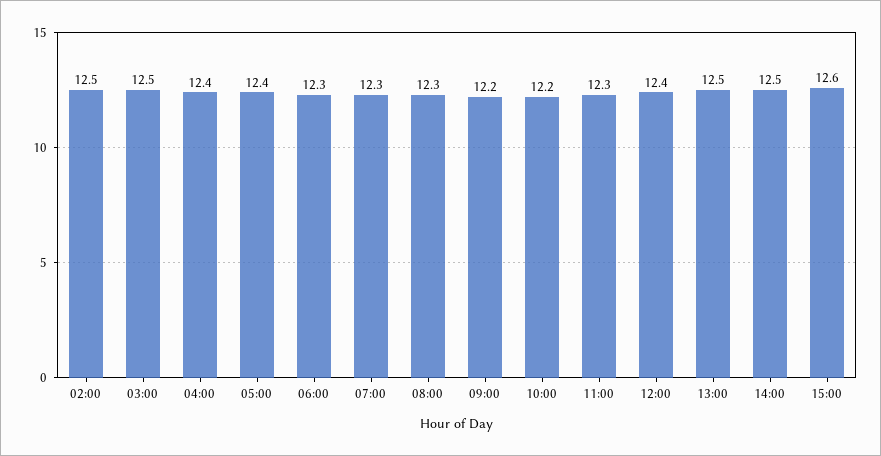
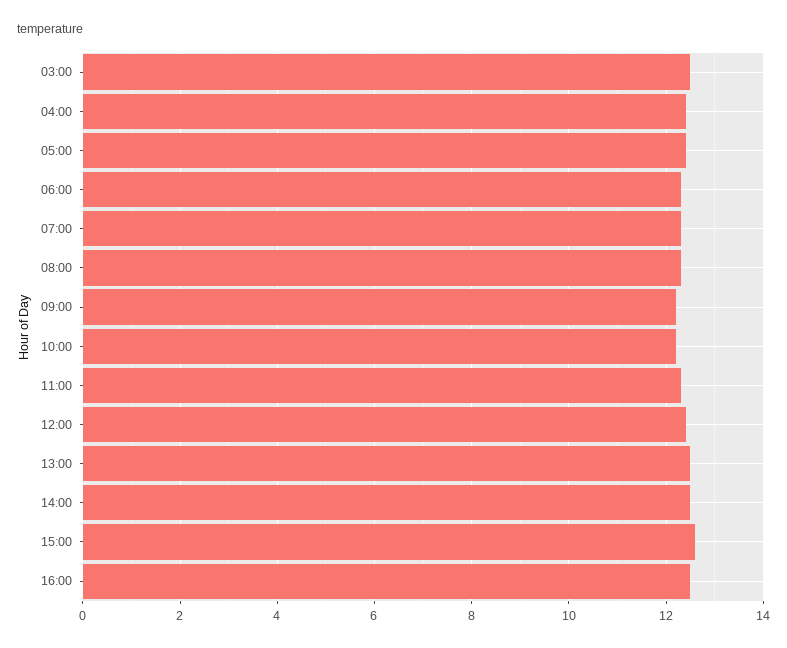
02:00: 12.5 -> none
16:00: none -> 12.5

